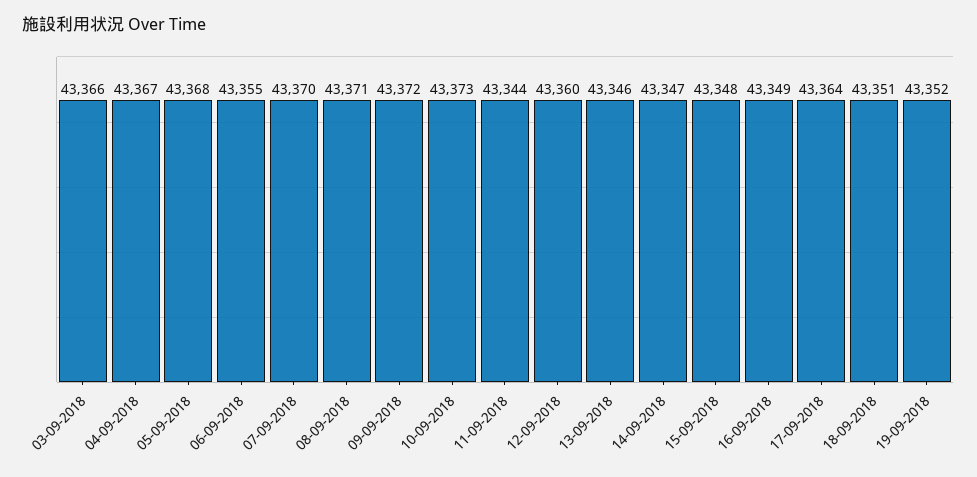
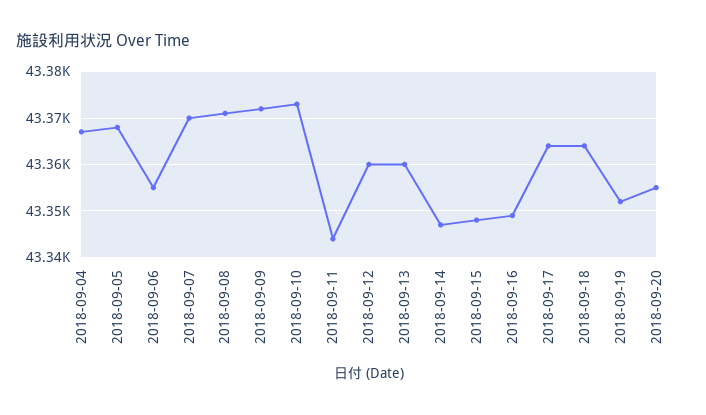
03-09-2018: 43366 -> none
13-09-2018: 43346 -> 43360
18-09-2018: 43351 -> 43365
2018-09-20: none -> 43355

